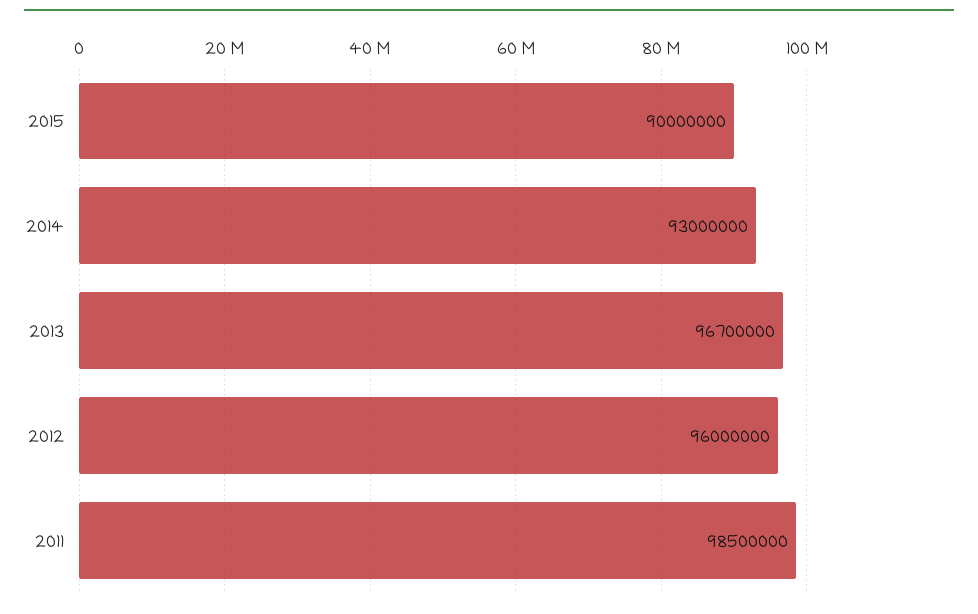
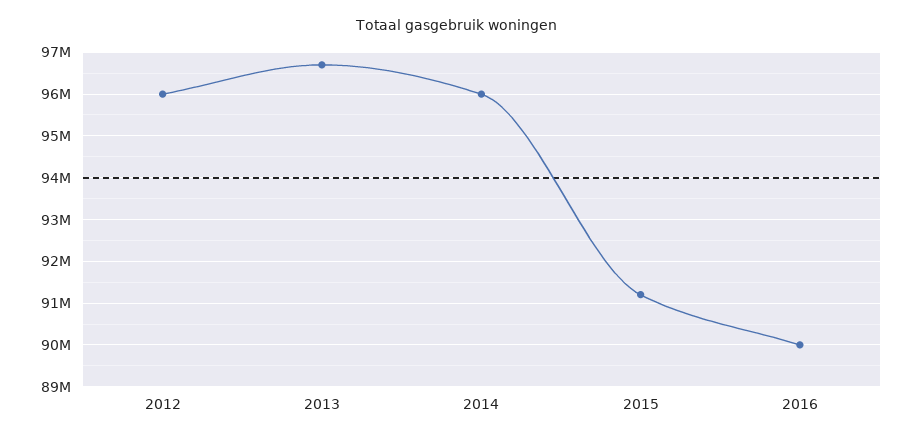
2015: 90000000 -> 91200000
2014: 93000000 -> 96000000
2011: 98500000 -> none
2016: none -> 90000000

